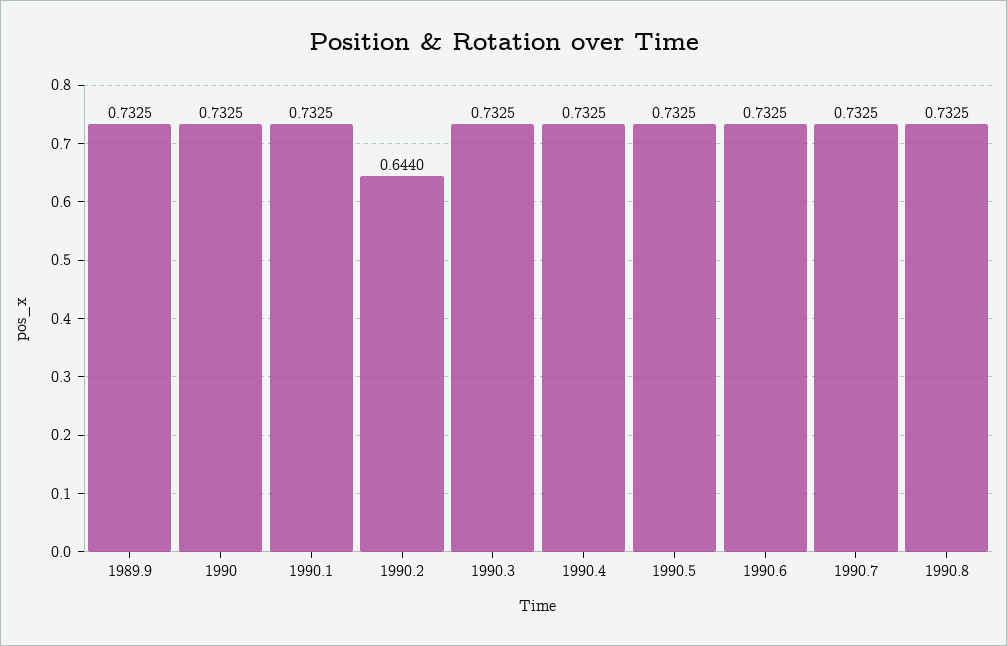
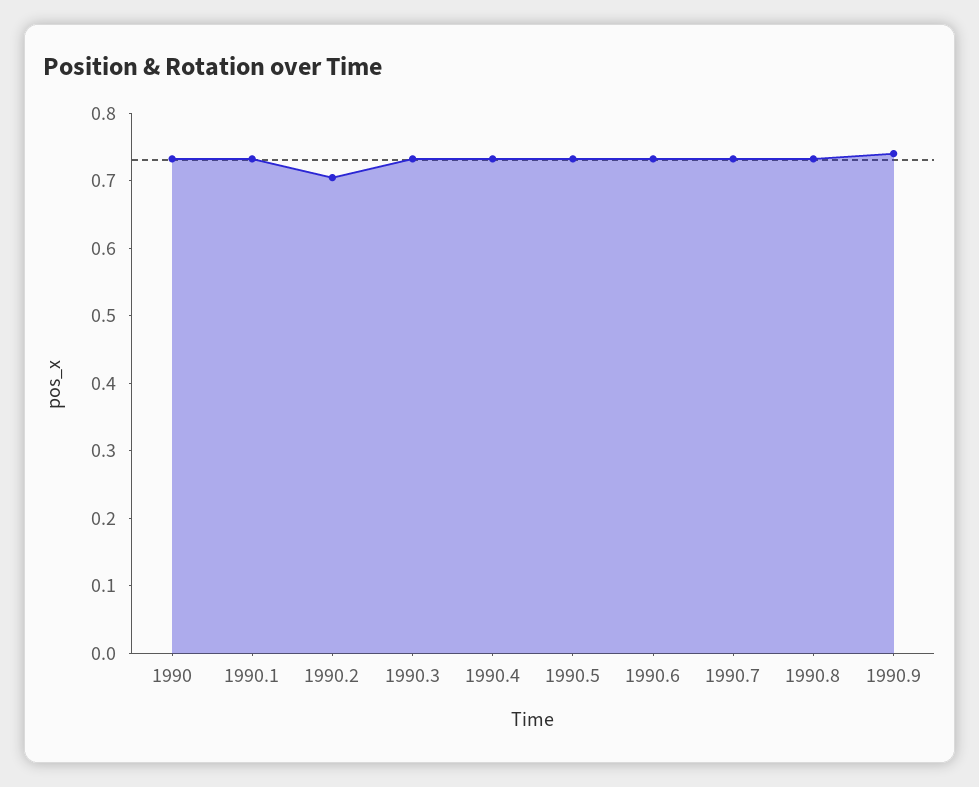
1989.9: 0.7325 -> none
1990.2: 0.644 -> 0.7
1990.9: none -> 0.74

